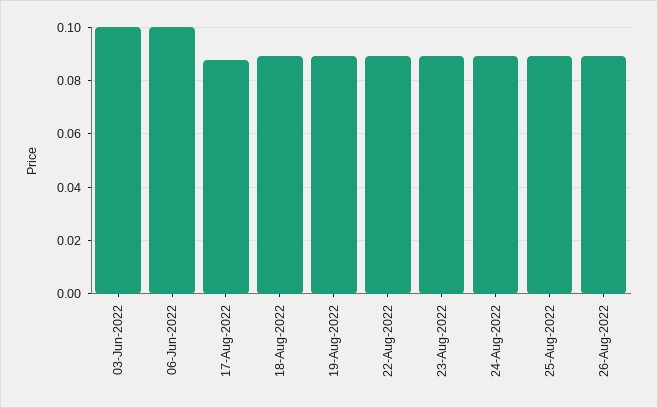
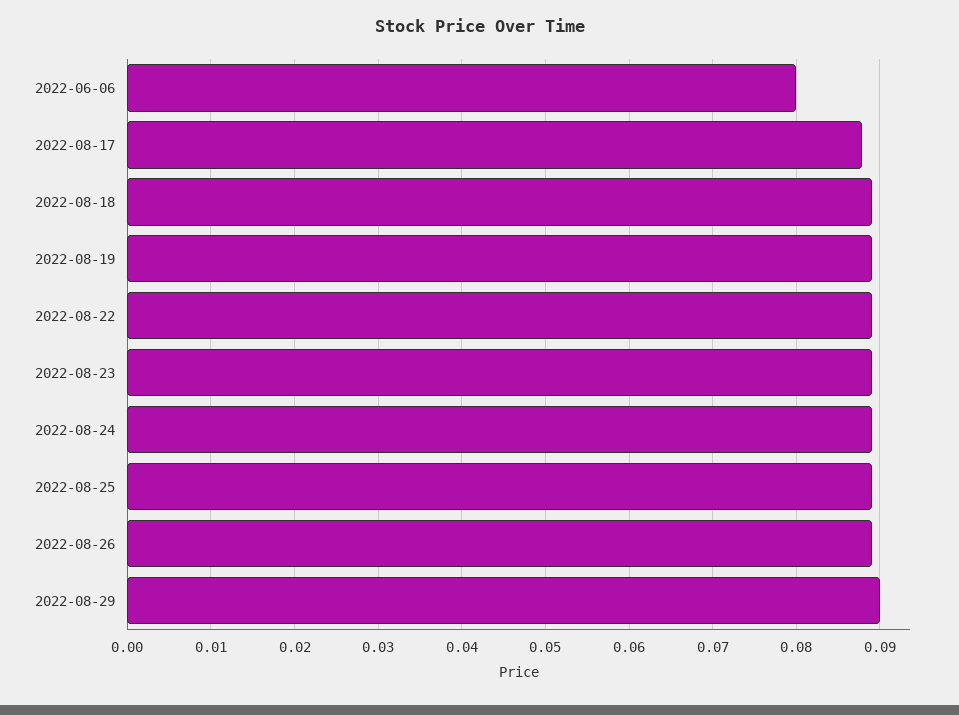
03-Jun-2022: 0.1 -> none
06-Jun-2022: 0.1 -> 0.08
2022-08-29: none -> 0.09

